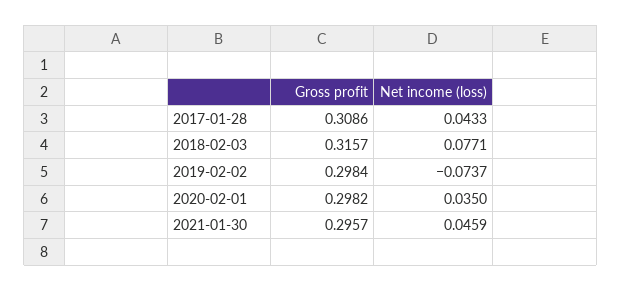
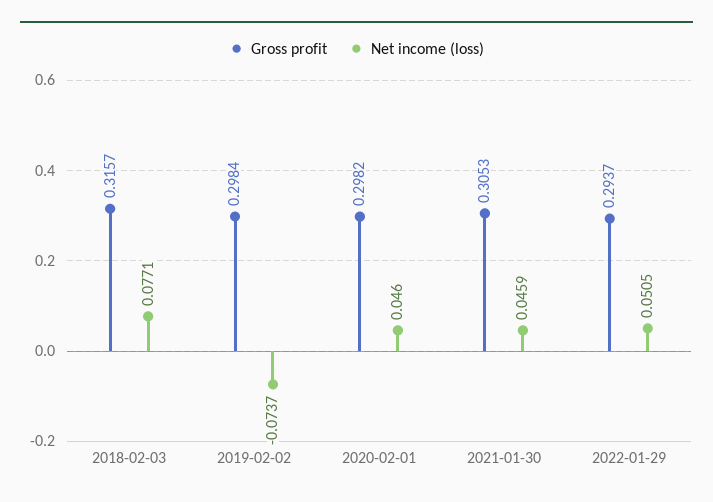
Gross profit, 2017-01-28: 0.3086 -> none
Net income (loss), 2017-01-28: 0.0433 -> none
Net income (loss), 2020-02-01: 0.035 -> 0.046
Gross profit, 2021-01-30: 0.2957 -> 0.3053
Gross profit, 2022-01-29: none -> 0.2937
Net income (loss), 2022-01-29: none -> 0.0505

